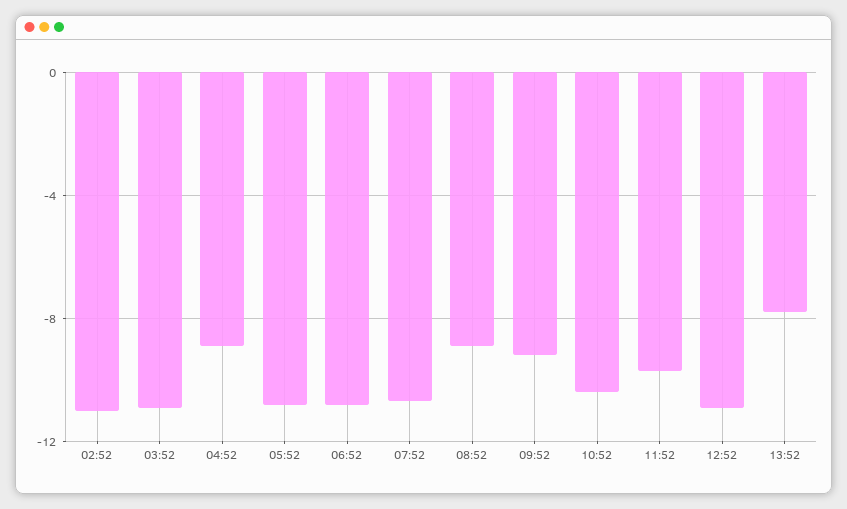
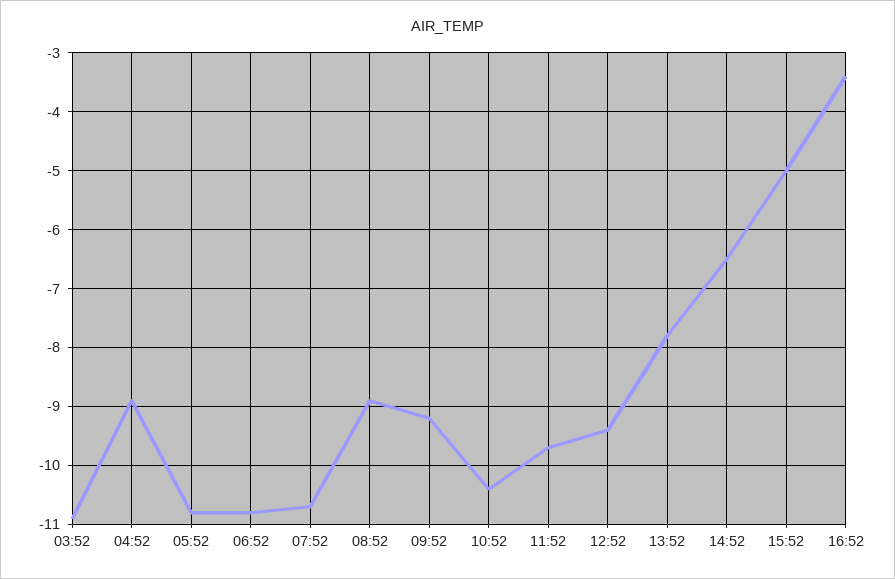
02:52: -11 -> none
12:52: -11 -> -9.5
14:52: none -> -6.5
15:52: none -> -5
16:52: none -> -3.5

